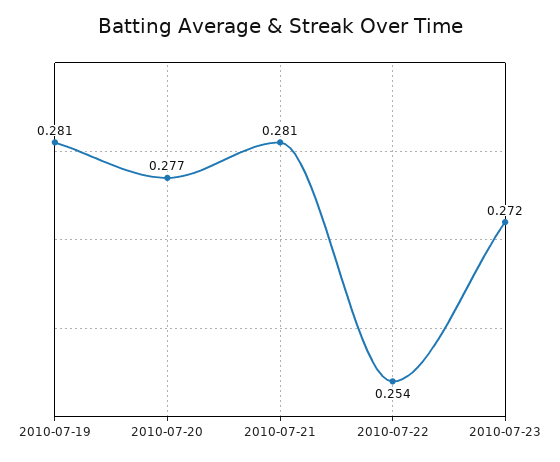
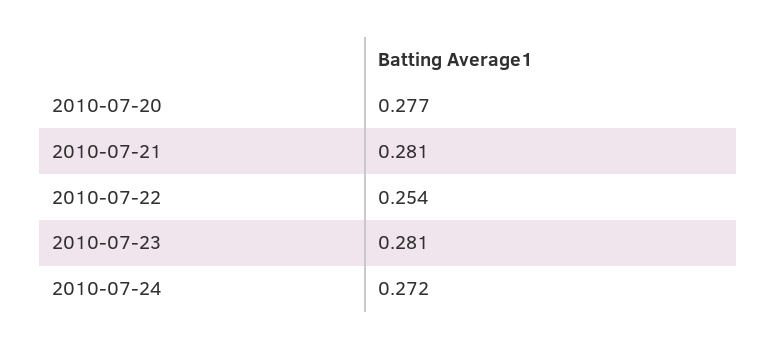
2010-07-19: 0.281 -> none
2010-07-23: 0.272 -> 0.281
2010-07-24: none -> 0.272

